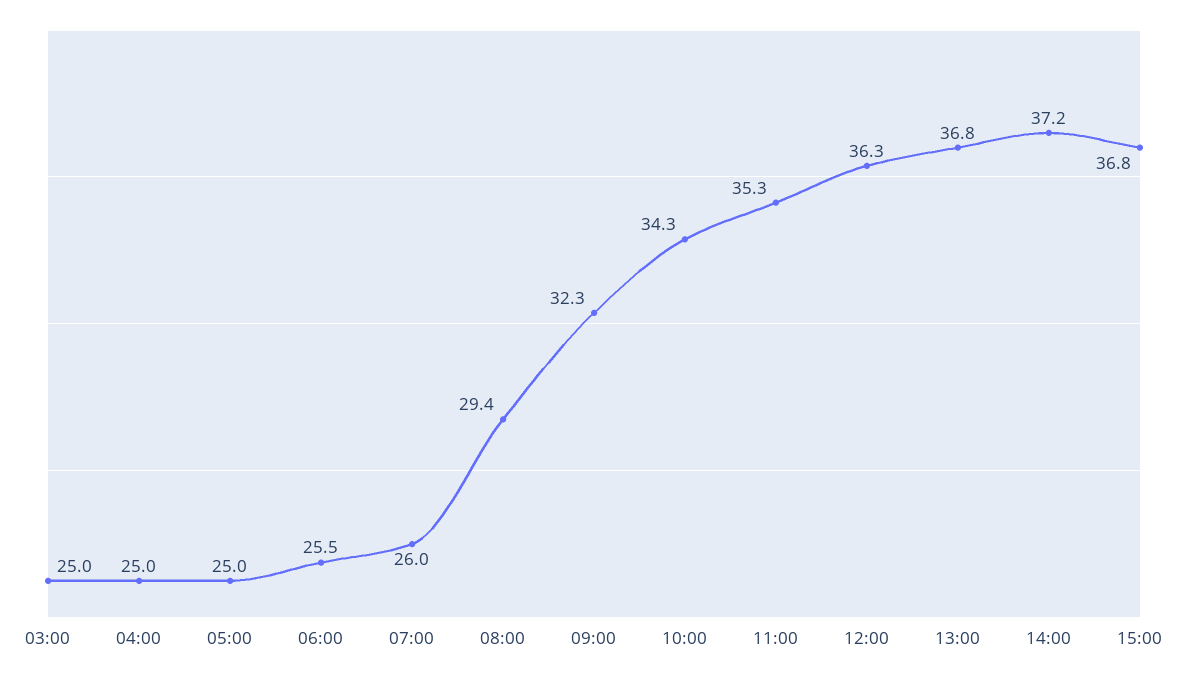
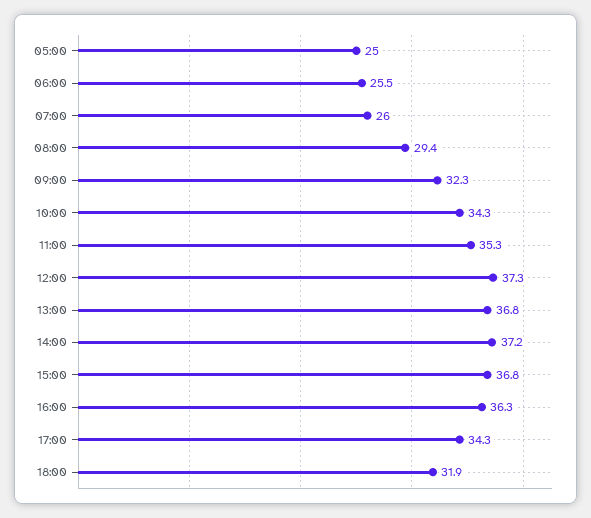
03:00: 25 -> none
04:00: 25 -> none
12:00: 36.3 -> 37.3
16:00: none -> 36.3
17:00: none -> 34.3
18:00: none -> 31.9

